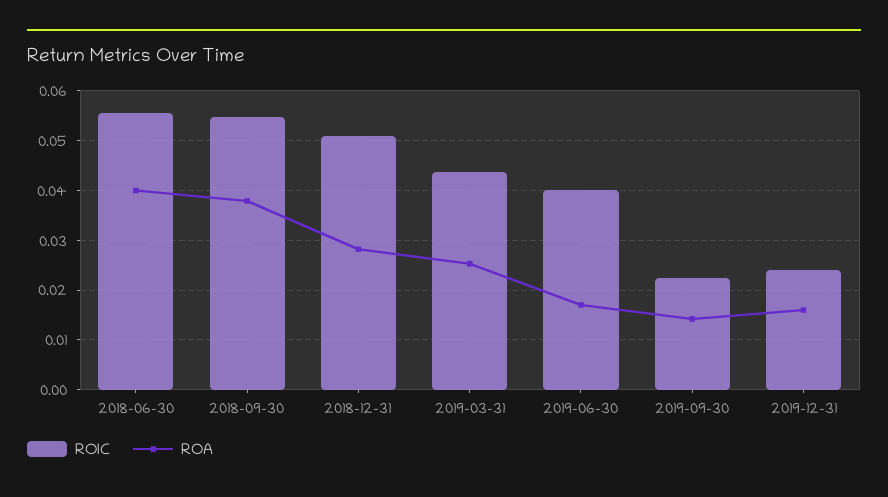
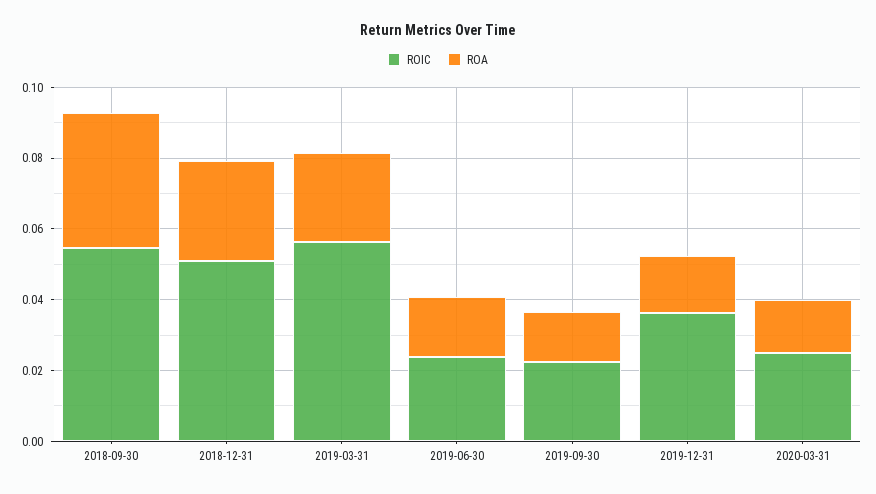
ROIC, 2018-06-30: 0.056 -> none
ROA, 2018-06-30: 0.04 -> none
ROIC, 2019-03-31: 0.044 -> 0.055
ROIC, 2019-06-30: 0.04 -> 0.025
ROIC, 2019-12-31: 0.024 -> 0.035
ROIC, 2020-03-31: none -> 0.025
ROA, 2020-03-31: none -> 0.015

